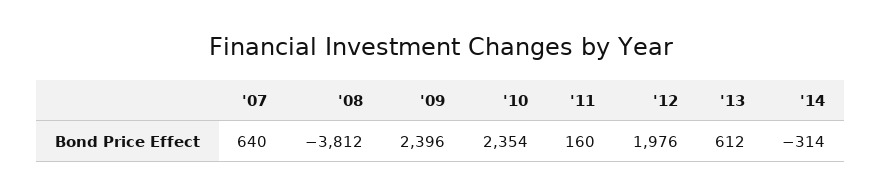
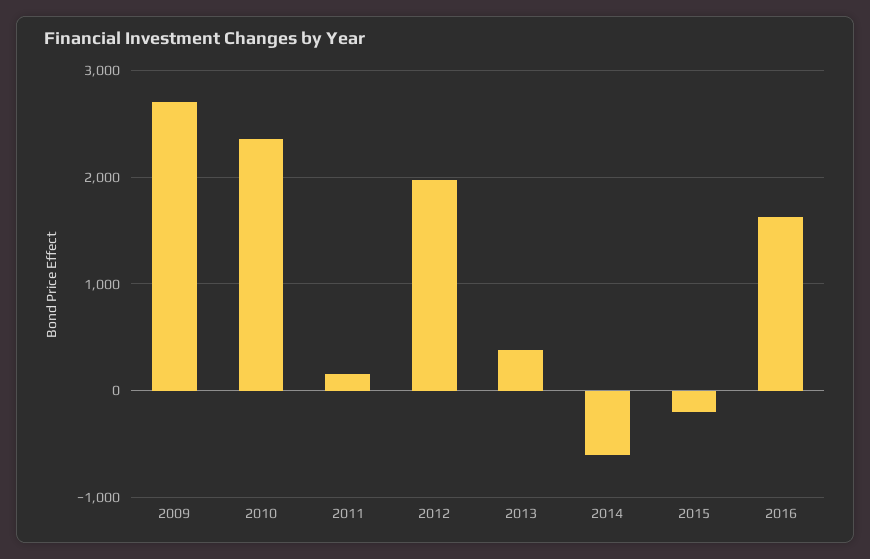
'07: 640 -> none
'08: -3812 -> none
'09: 2396 -> 2700
'13: 612 -> 400
'14: -314 -> -600
2015: none -> -200
2016: none -> 1600

